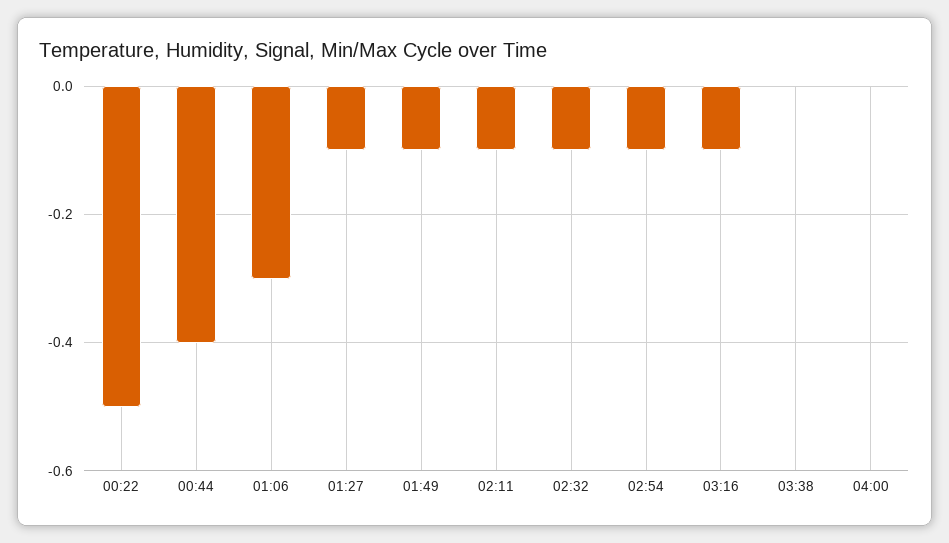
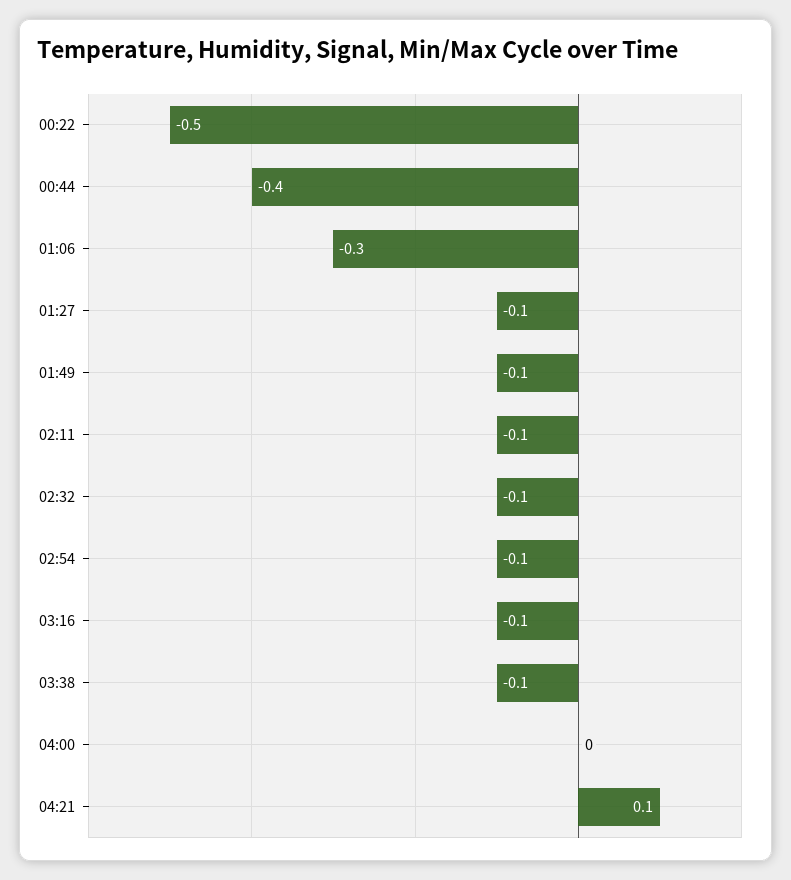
03:38: 0 -> -0.1
04:21: none -> 0.1

